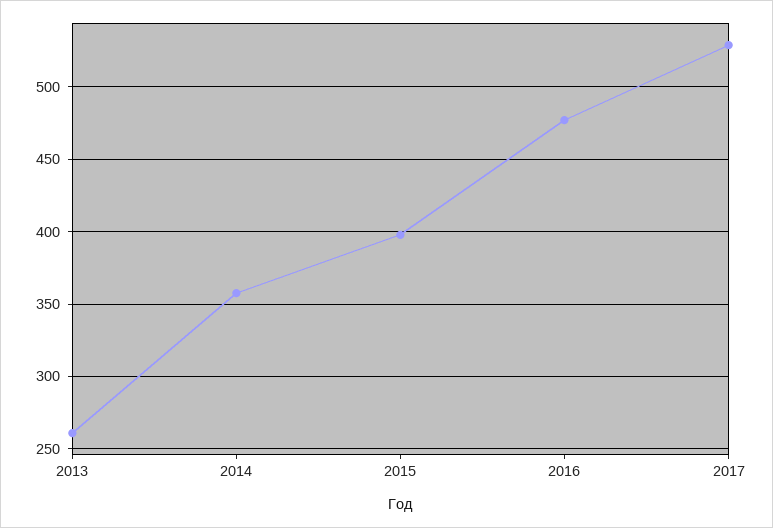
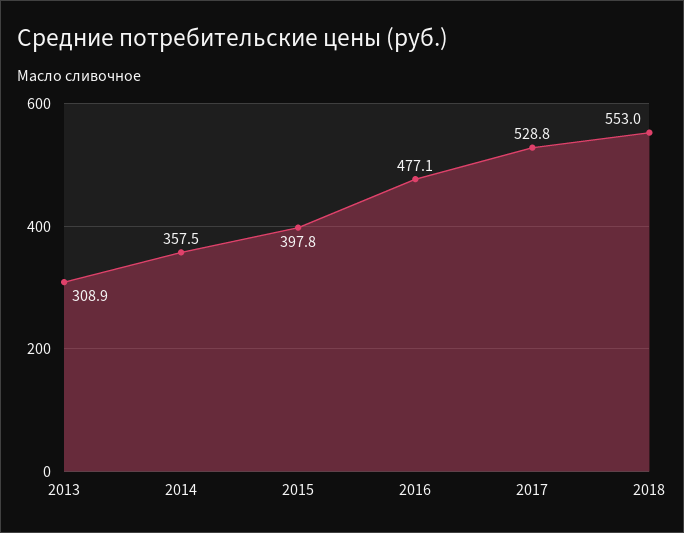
2013: 260 -> 308.9
2018: none -> 553

